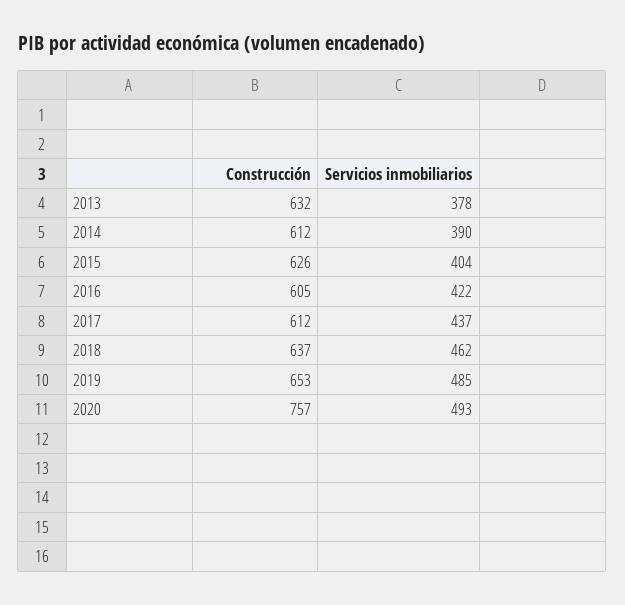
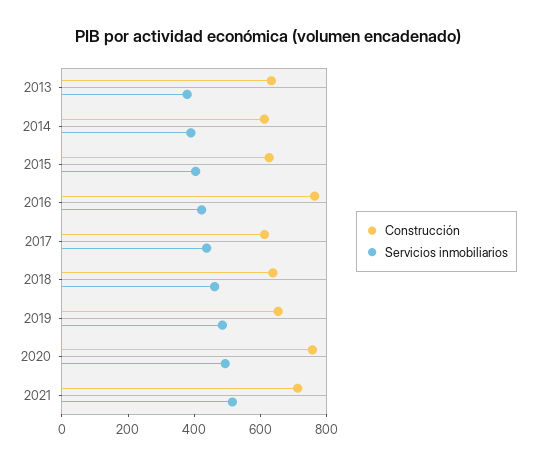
Construcción, 2016: 605 -> 750
Construcción, 2021: none -> 700
Servicios inmobiliarios, 2021: none -> 500

